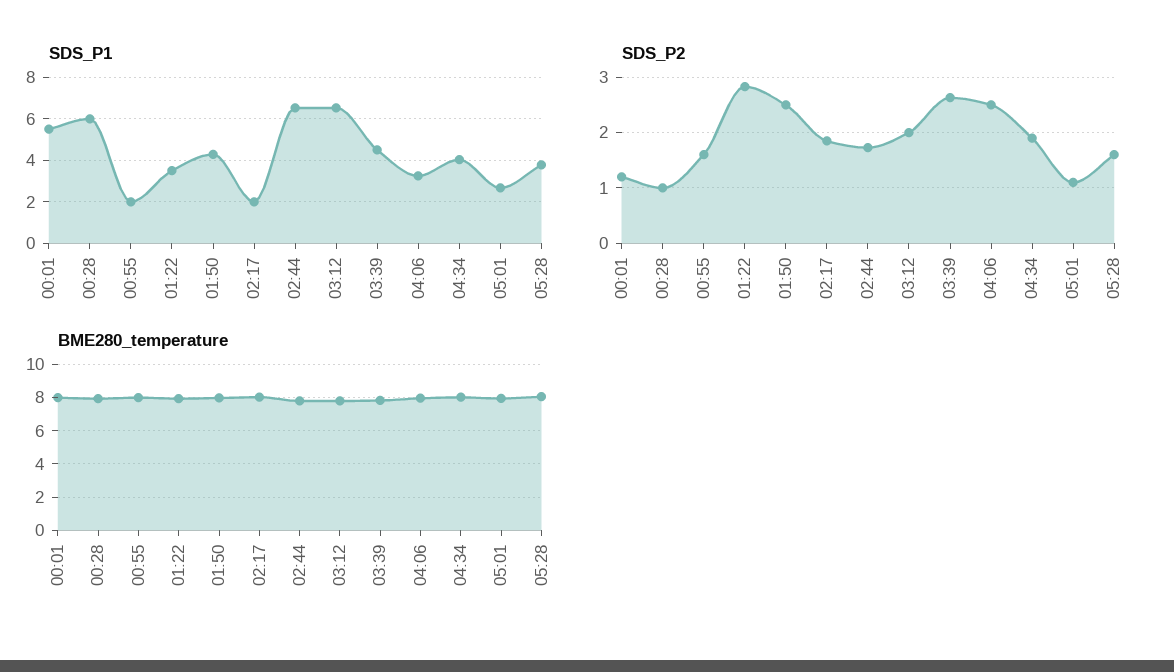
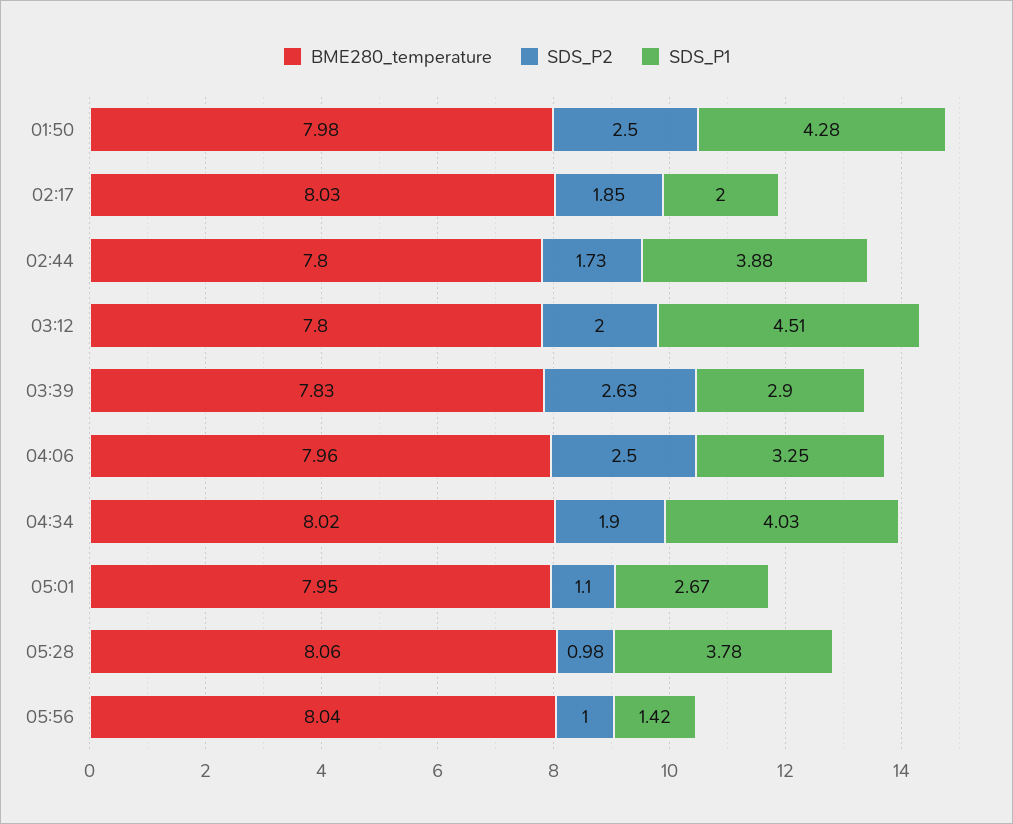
SDS_P1, 00:01: 5.5 -> none
SDS_P1, 00:28: 6 -> none
SDS_P1, 00:55: 2 -> none
SDS_P1, 01:22: 3.5 -> none
SDS_P1, 02:44: 6.5 -> 3.88
SDS_P1, 03:12: 6.5 -> 4.51
SDS_P1, 03:39: 4.5 -> 2.9
SDS_P2, 00:01: 1.2 -> none
SDS_P2, 00:28: 1 -> none
SDS_P2, 00:55: 1.6 -> none
SDS_P2, 01:22: 2.8 -> none
SDS_P2, 05:28: 1.6 -> 0.98
BME280_temperature, 00:01: 8 -> none
BME280_temperature, 00:28: 8 -> none
BME280_temperature, 00:55: 8 -> none
BME280_temperature, 01:22: 8 -> none
BME280_temperature, 05:56: none -> 8.04
SDS_P2, 05:56: none -> 1
SDS_P1, 05:56: none -> 1.42

